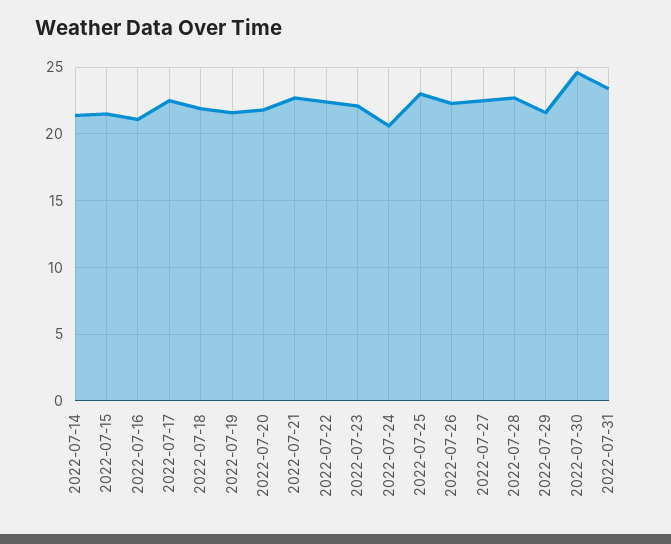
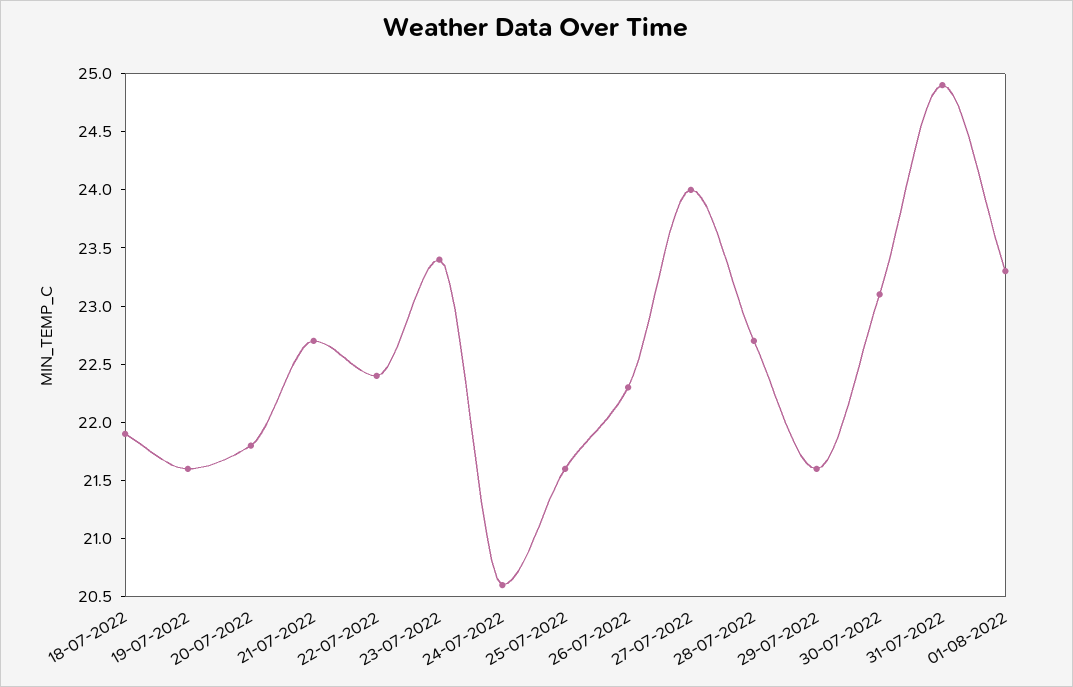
2022-07-14: 21.5 -> none
2022-07-15: 21.5 -> none
2022-07-16: 21 -> none
2022-07-17: 22.5 -> none
2022-07-23: 22 -> 23.4
2022-07-25: 23 -> 21.6
2022-07-27: 22.5 -> 24
2022-07-30: 24.5 -> 23.1
2022-07-31: 23.5 -> 24.9
01-08-2022: none -> 23.3

